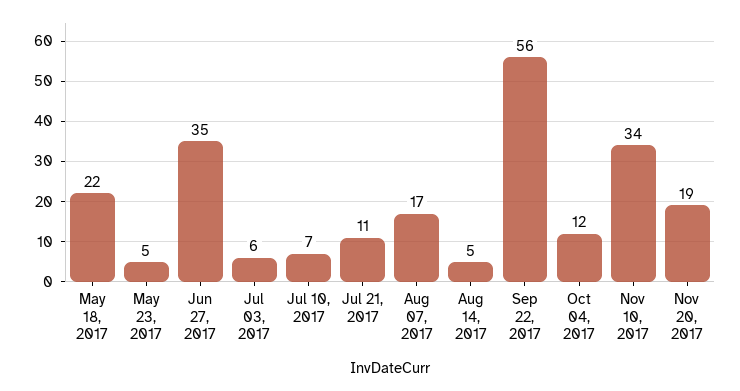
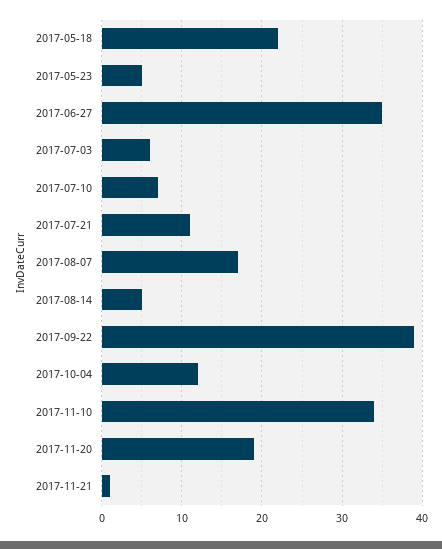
Sep 22, 2017: 56 -> 39
2017-11-21: none -> 1

